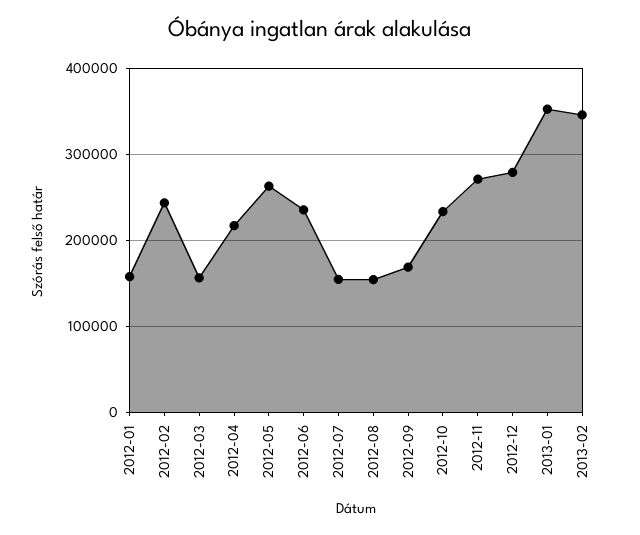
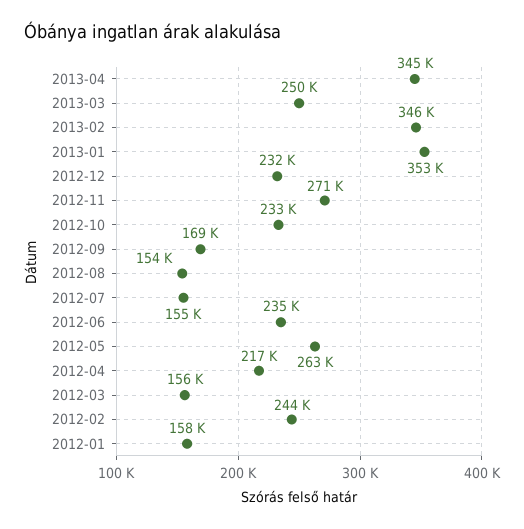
2012-12: 280000 -> 232000
2013-04: none -> 345000
2013-03: none -> 250000

